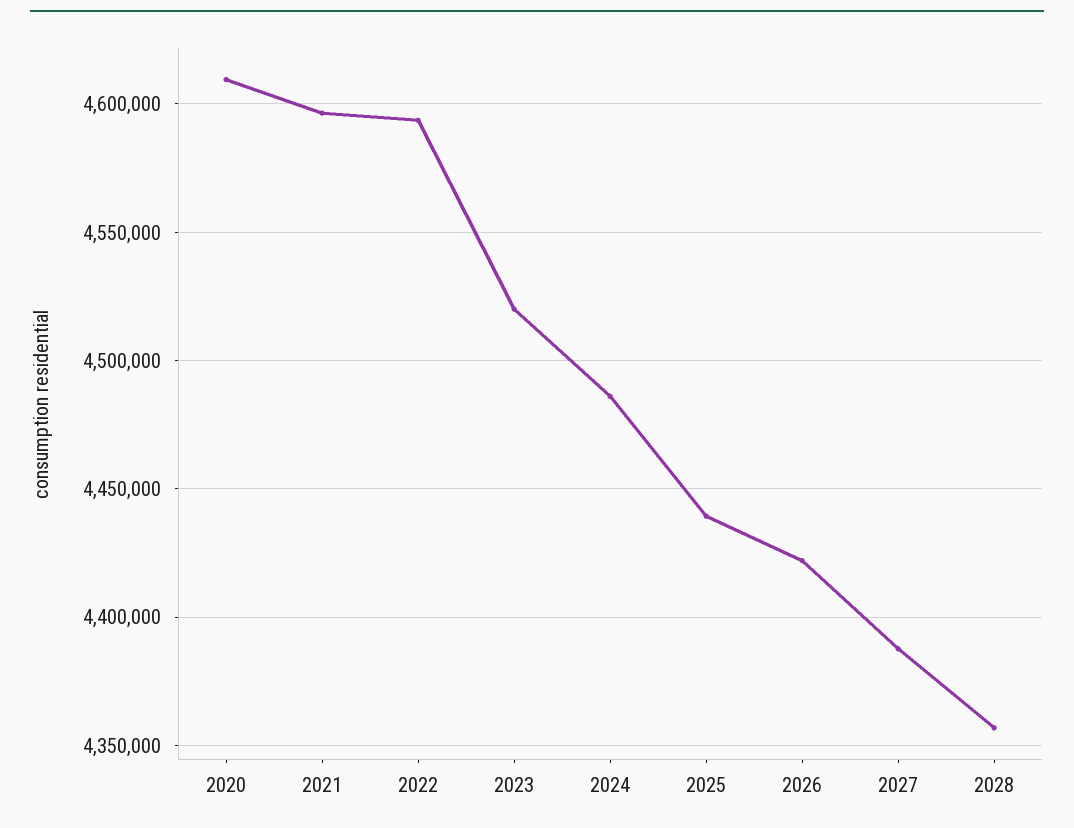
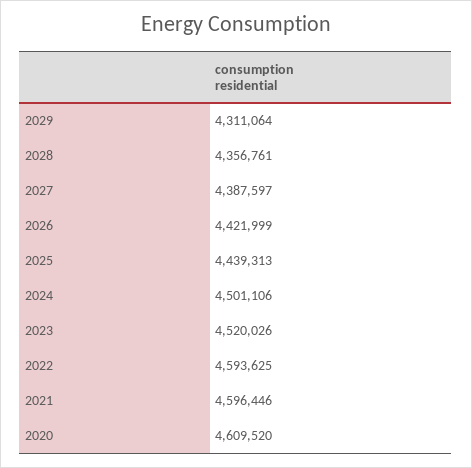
2024: 4485000 -> 4501106
2029: none -> 4311064

